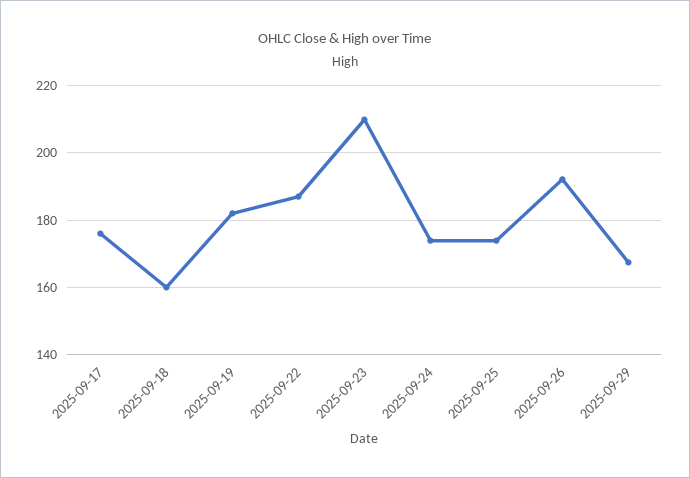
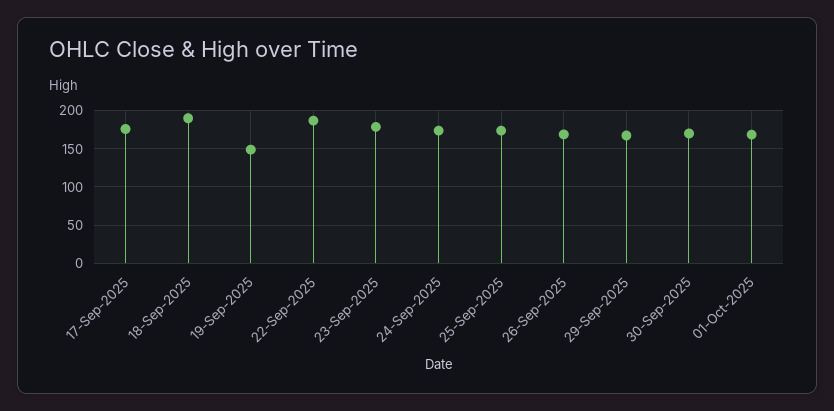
2025-09-18: 160 -> 190
2025-09-19: 182 -> 150
2025-09-23: 210 -> 180
2025-09-26: 192 -> 170
30-Sep-2025: none -> 170
01-Oct-2025: none -> 170

